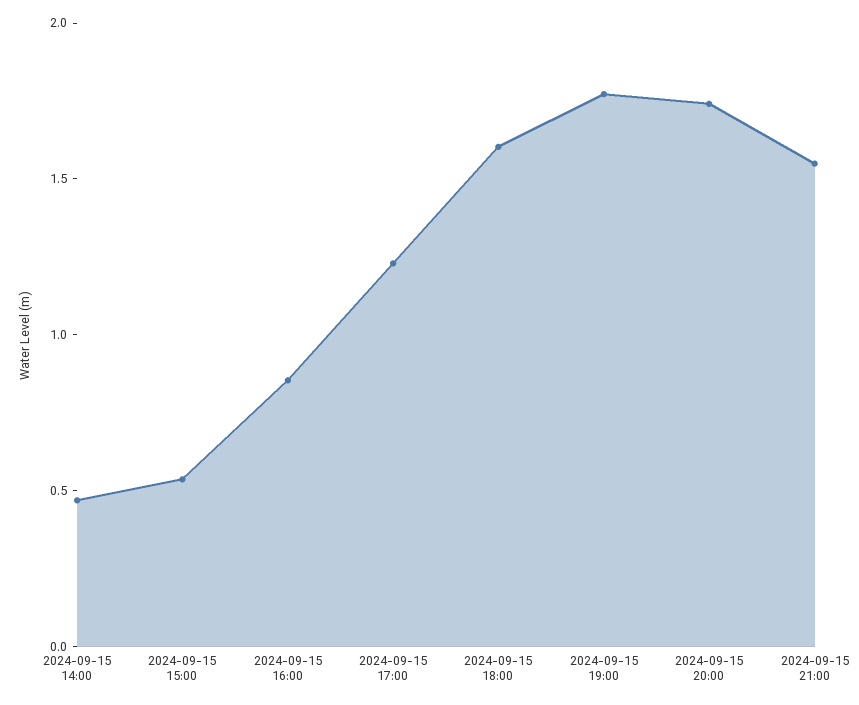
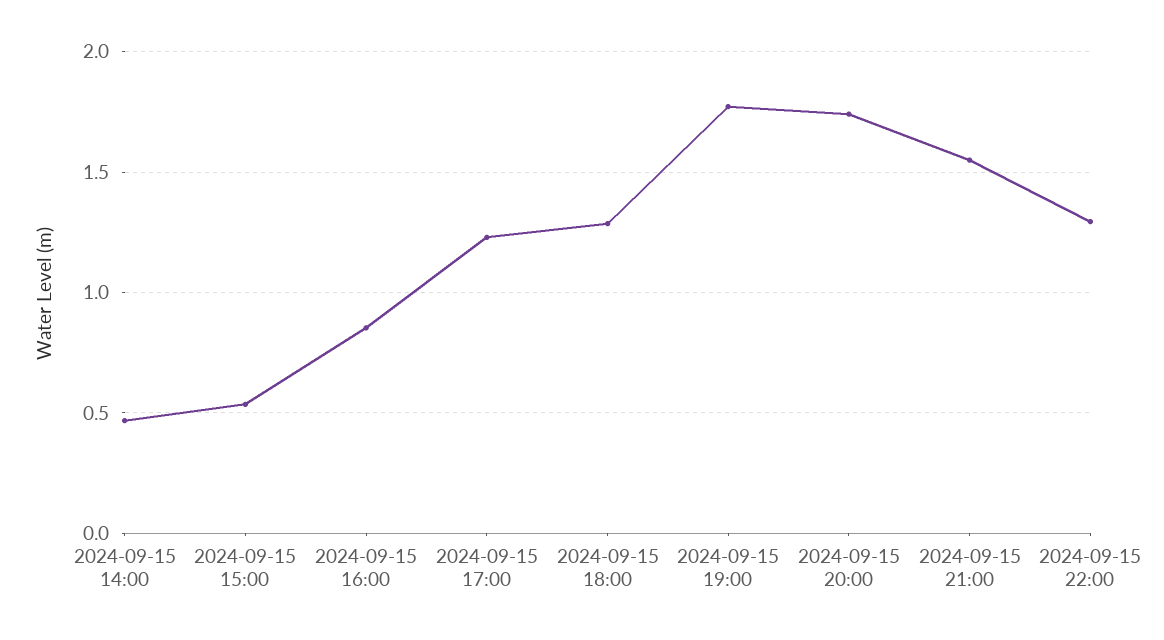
2024-09-15 18:00: 1.6 -> 1.3
2024-09-15 22:00: none -> 1.3

